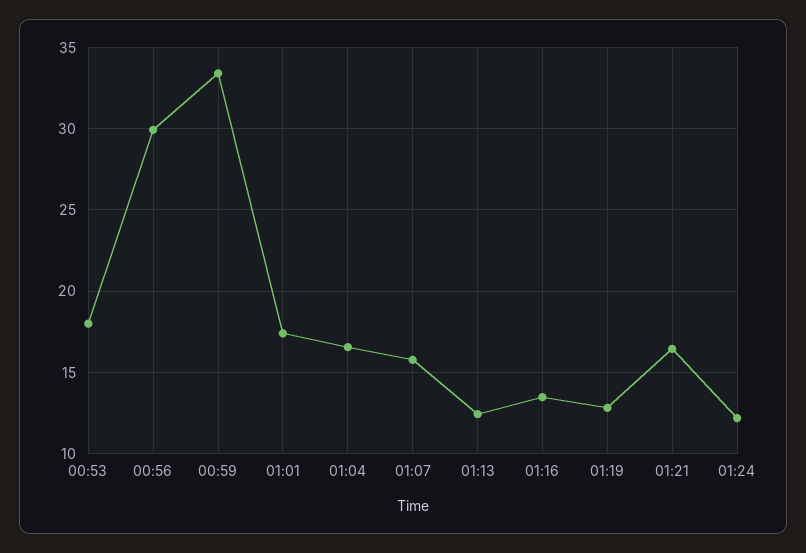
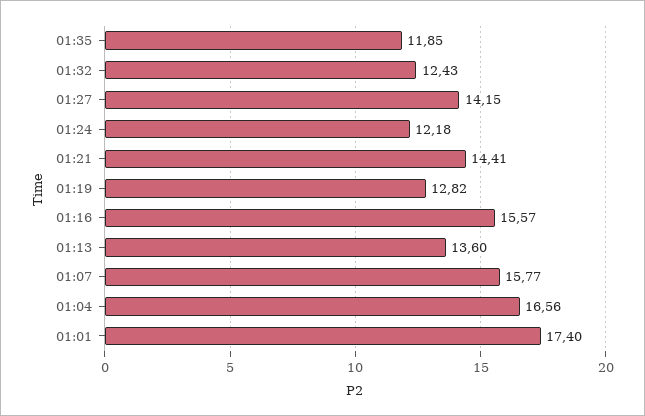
00:53: 18 -> none
00:56: 30 -> none
00:59: 33.5 -> none
01:13: 12.5 -> 13.6
01:16: 13.5 -> 15.57
01:21: 16.5 -> 14.41
01:35: none -> 11.85
01:32: none -> 12.43
01:27: none -> 14.15

